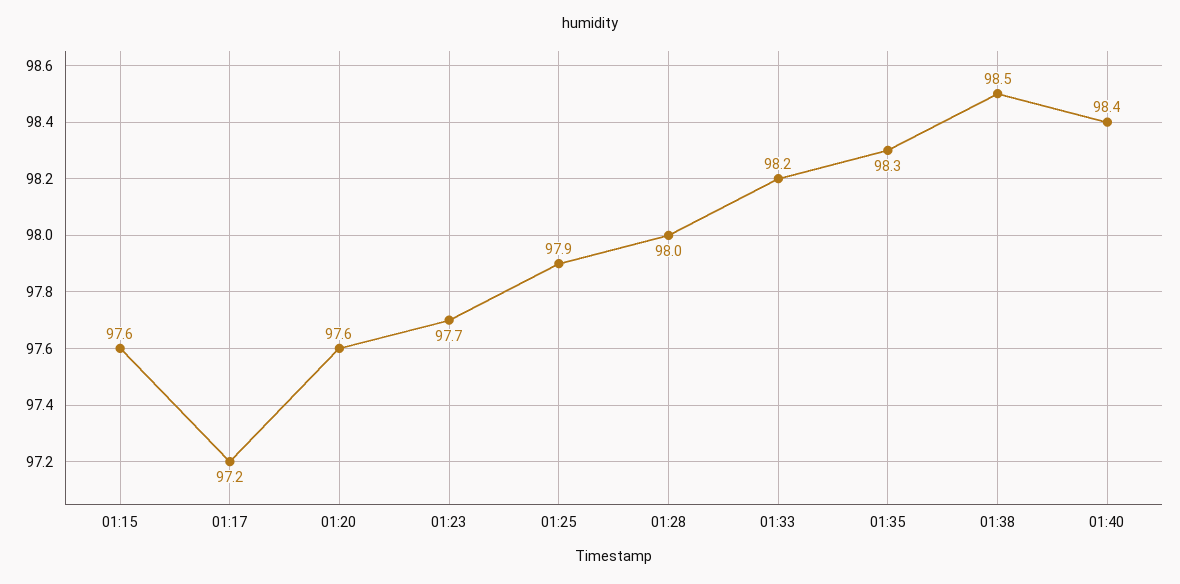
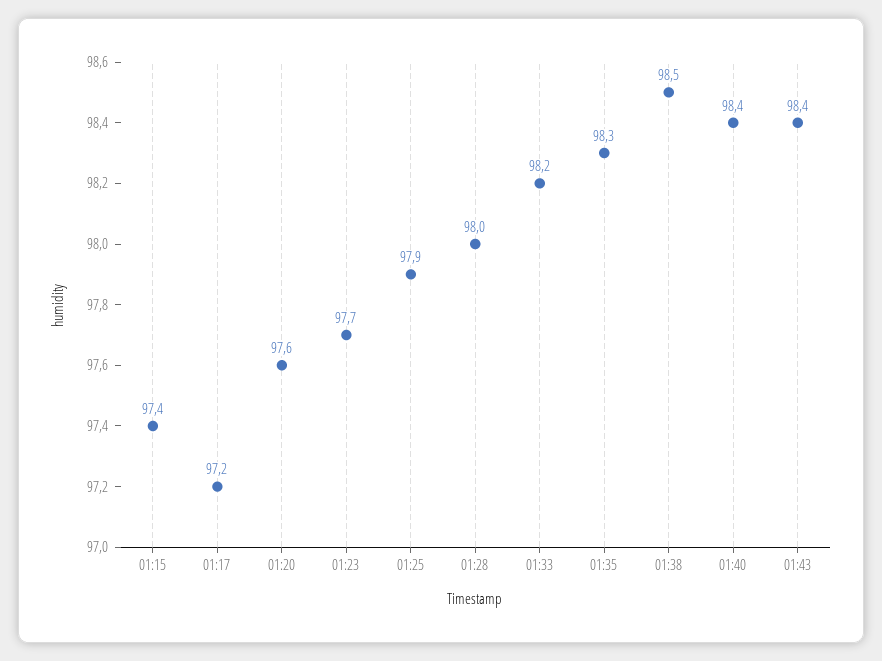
01:15: 97.6 -> 97.4
01:43: none -> 98.4

